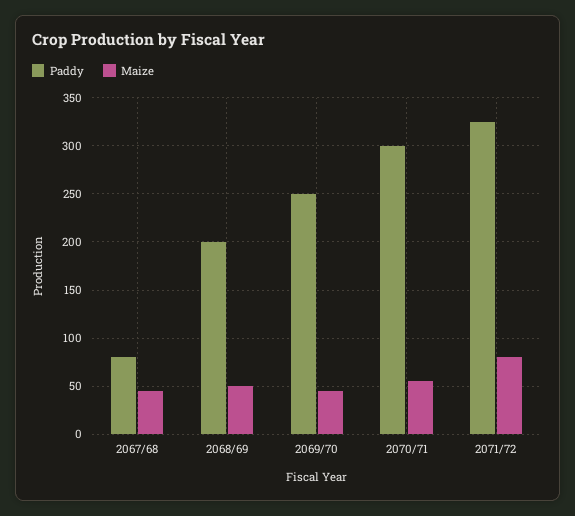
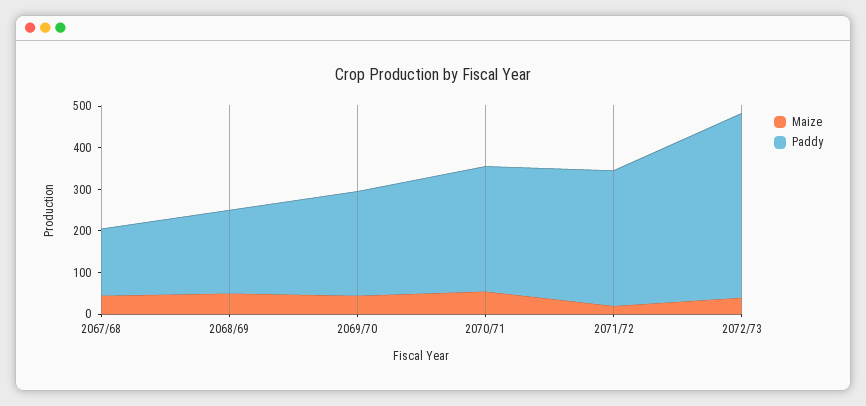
Paddy, 2067/68: 80 -> 160
Maize, 2071/72: 80 -> 20
Maize, 2072/73: none -> 40
Paddy, 2072/73: none -> 440

